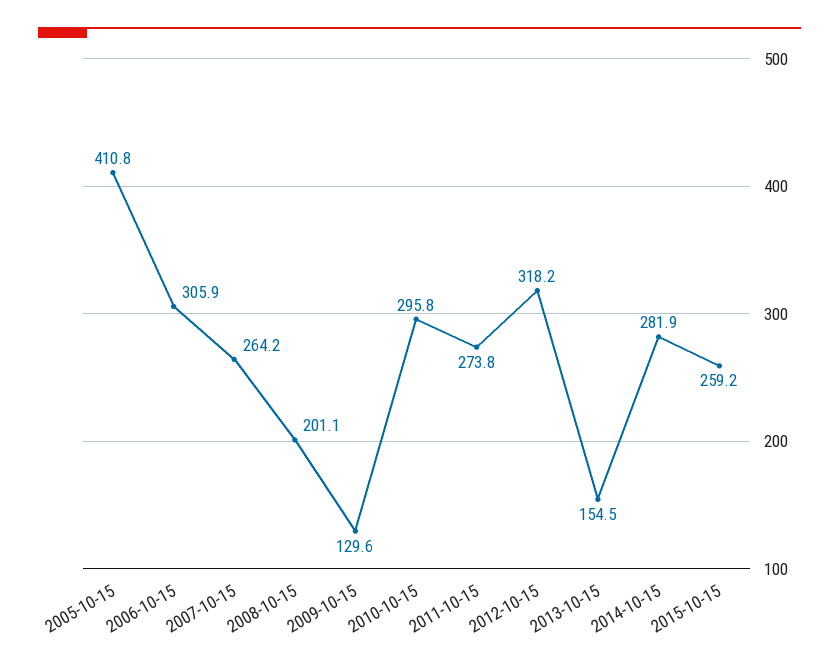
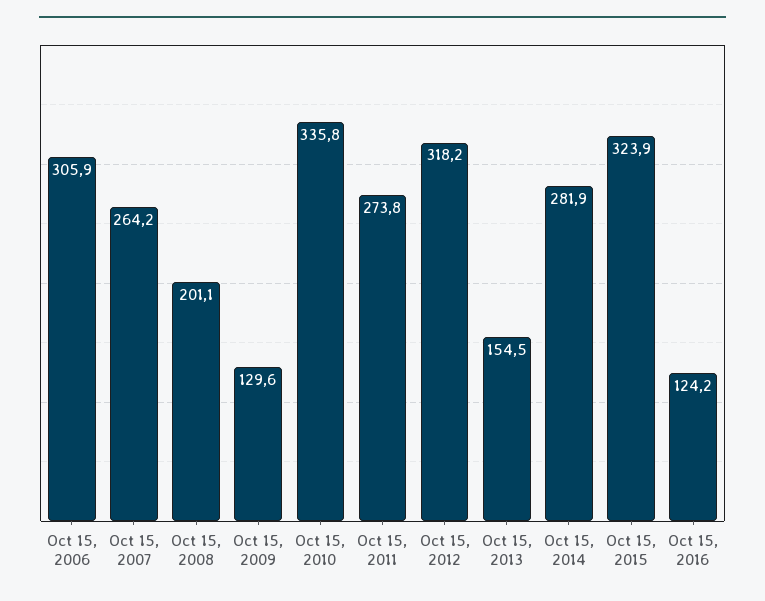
2005-10-15: 410.8 -> none
2010-10-15: 295.8 -> 335.8
2015-10-15: 259.2 -> 323.9
Oct 15, 2016: none -> 124.2

